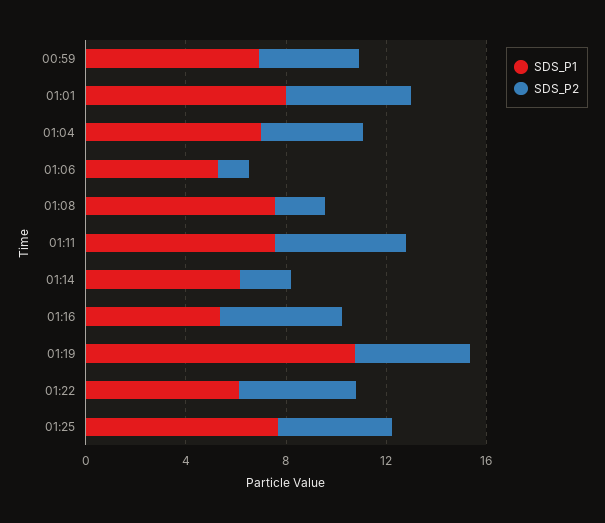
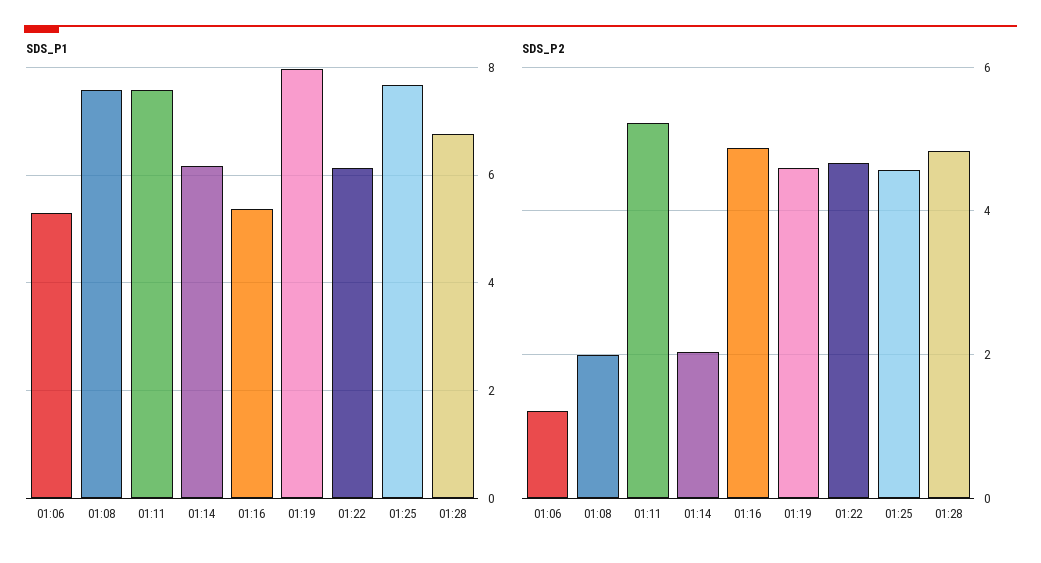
SDS_P1, 00:59: 7 -> none
SDS_P2, 00:59: 4 -> none
SDS_P1, 01:01: 8 -> none
SDS_P2, 01:01: 5 -> none
SDS_P1, 01:04: 7 -> none
SDS_P2, 01:04: 4 -> none
SDS_P1, 01:19: 11 -> 8
SDS_P1, 01:28: none -> 6.8
SDS_P2, 01:28: none -> 4.8

